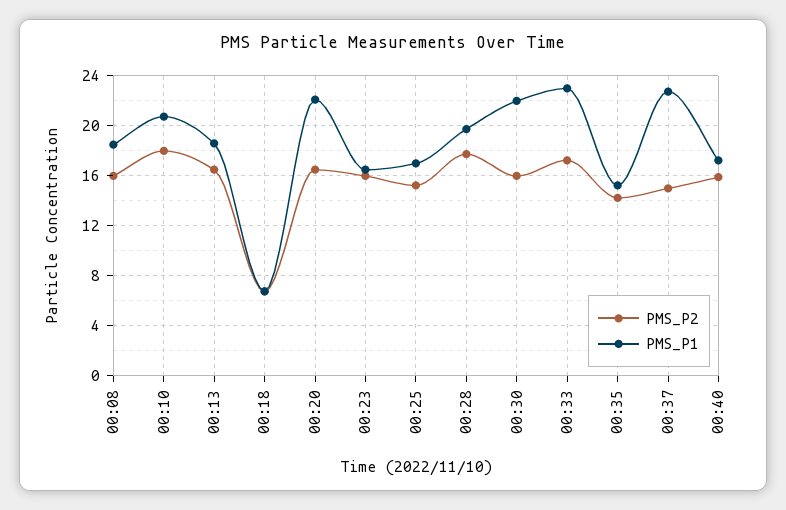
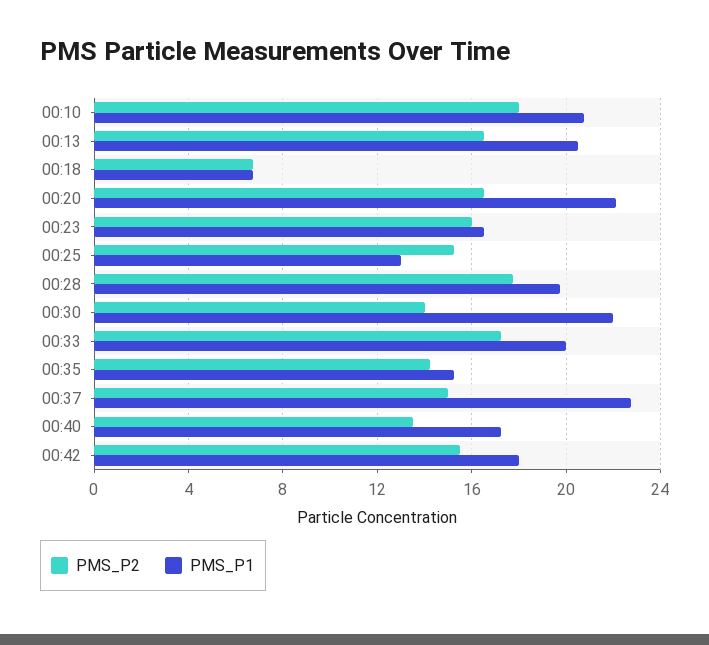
PMS_P2, 00:08: 16 -> none
PMS_P1, 00:08: 18.5 -> none
PMS_P1, 00:13: 18.5 -> 20.5
PMS_P1, 00:25: 17 -> 13
PMS_P2, 00:30: 16 -> 14
PMS_P1, 00:33: 23 -> 20
PMS_P2, 00:40: 16 -> 13.5
PMS_P2, 00:42: none -> 15.5
PMS_P1, 00:42: none -> 18

